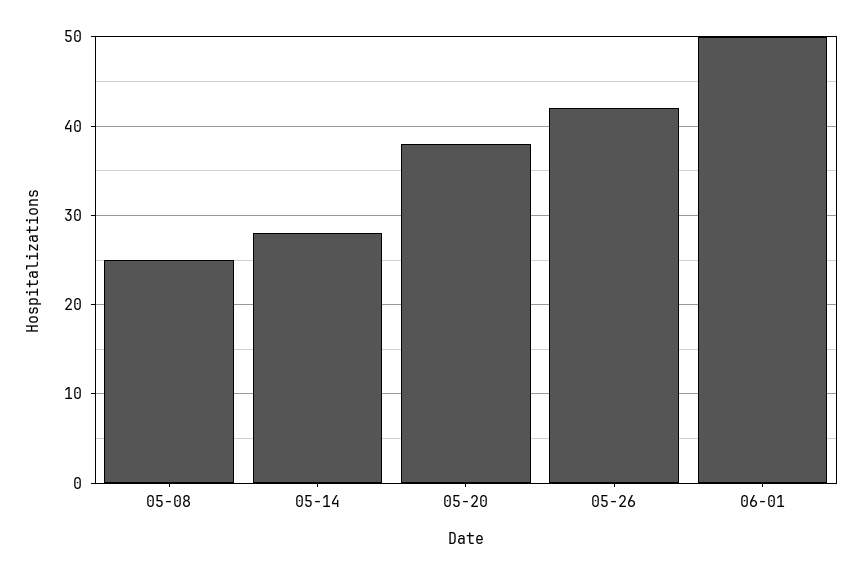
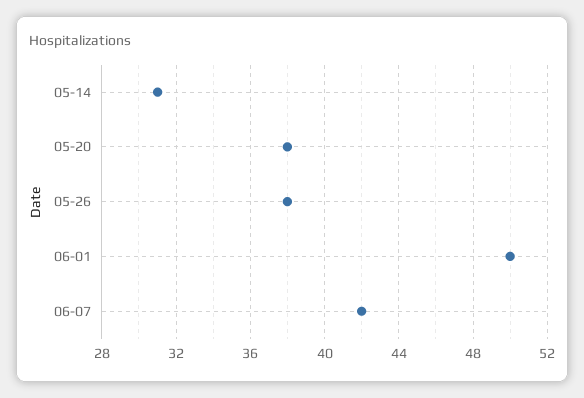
05-08: 25 -> none
05-14: 28 -> 31
05-26: 42 -> 38
06-07: none -> 42

